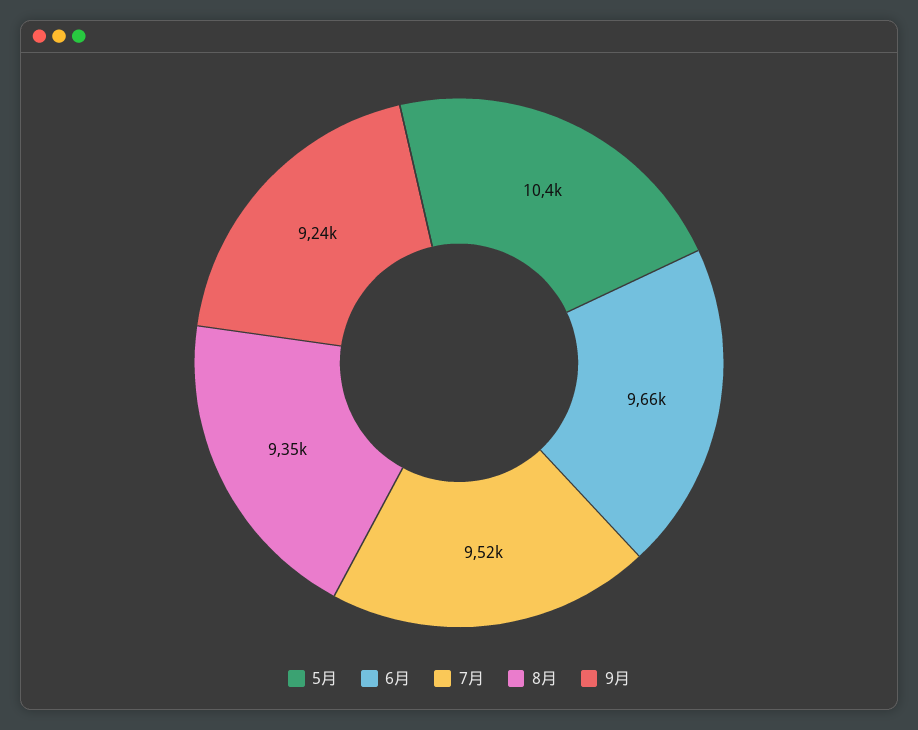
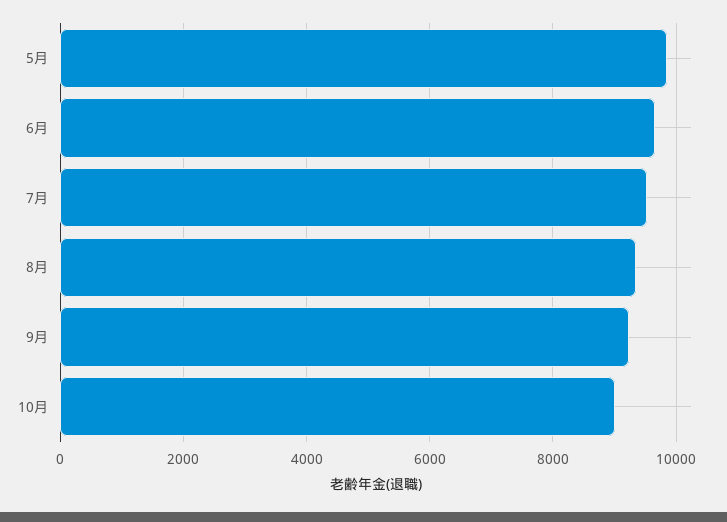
5月: 10400 -> 9800
10月: none -> 9000

